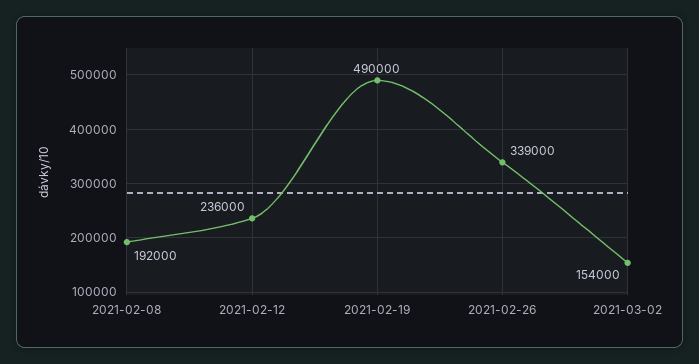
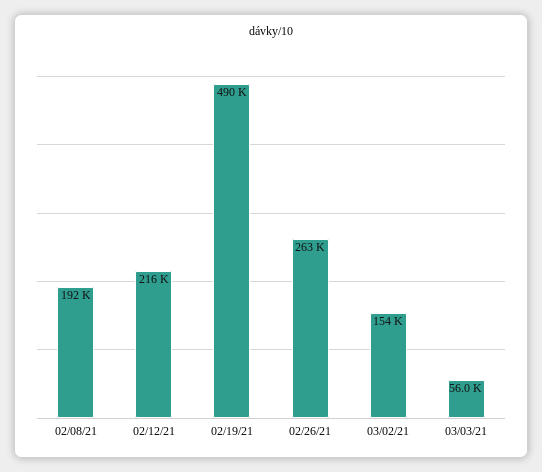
2021-02-12: 236000 -> 216000
2021-02-26: 339000 -> 263000
03/03/21: none -> 56000

